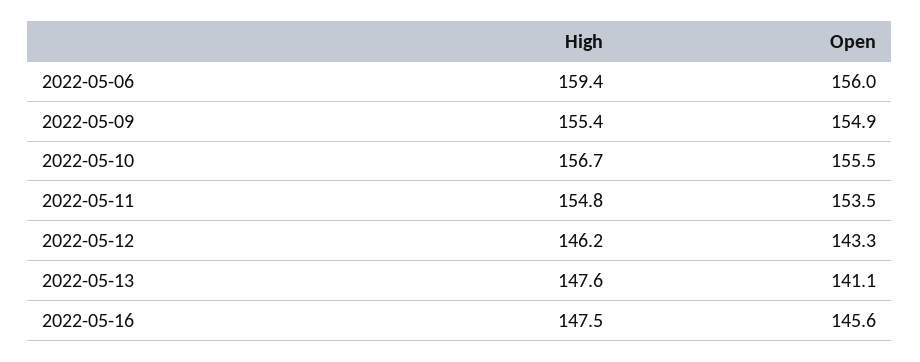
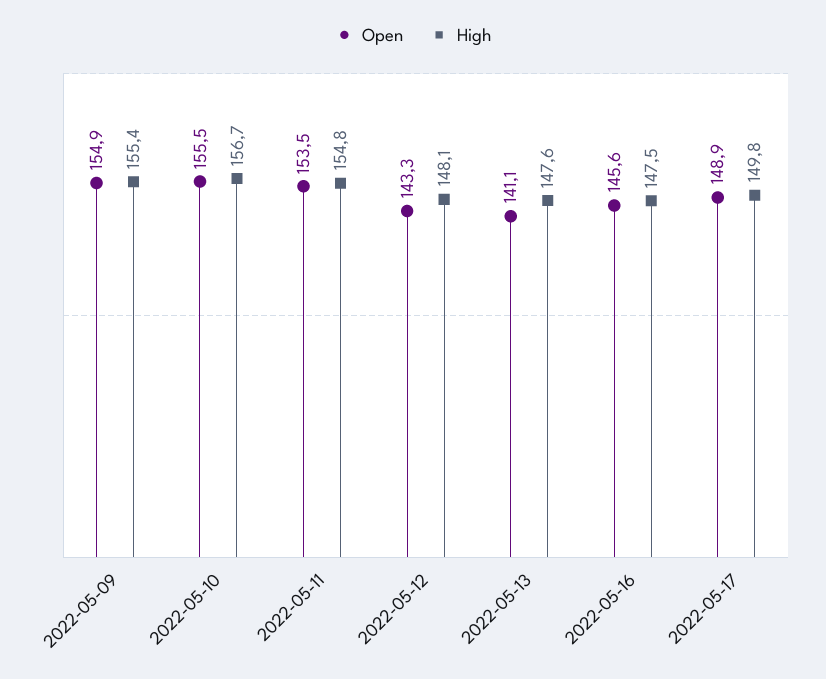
High, 2022-05-06: 159.4 -> none
Open, 2022-05-06: 156 -> none
High, 2022-05-12: 146.2 -> 148.1
Open, 2022-05-17: none -> 148.9
High, 2022-05-17: none -> 149.8

